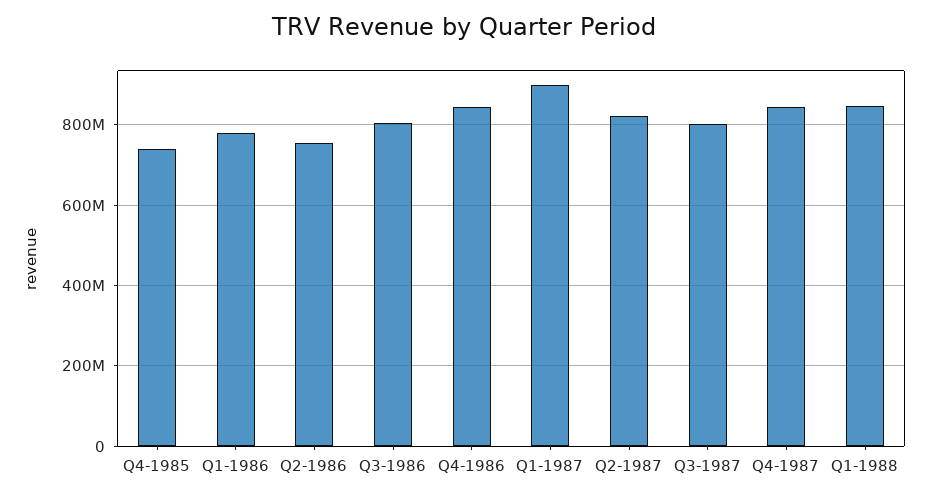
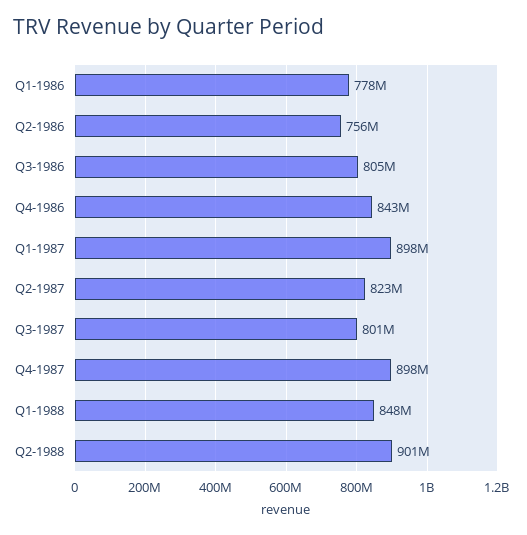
Q4-1985: 740000000 -> none
Q4-1987: 840000000 -> 898000000
Q2-1988: none -> 901000000

